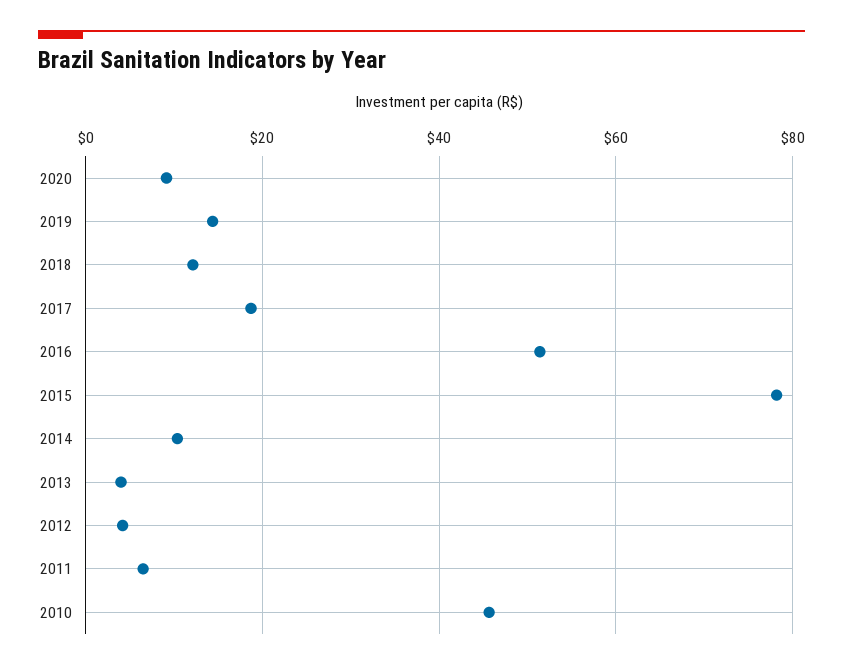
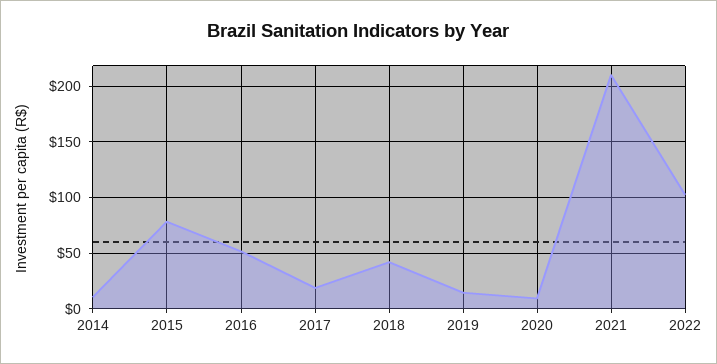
2018: 12 -> 40
2013: 4 -> none
2012: 4 -> none
2011: 6 -> none
2010: 46 -> none
2021: none -> 210
2022: none -> 100

